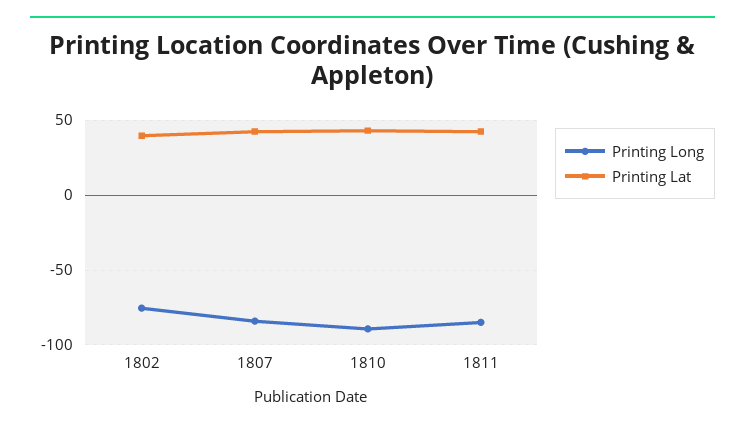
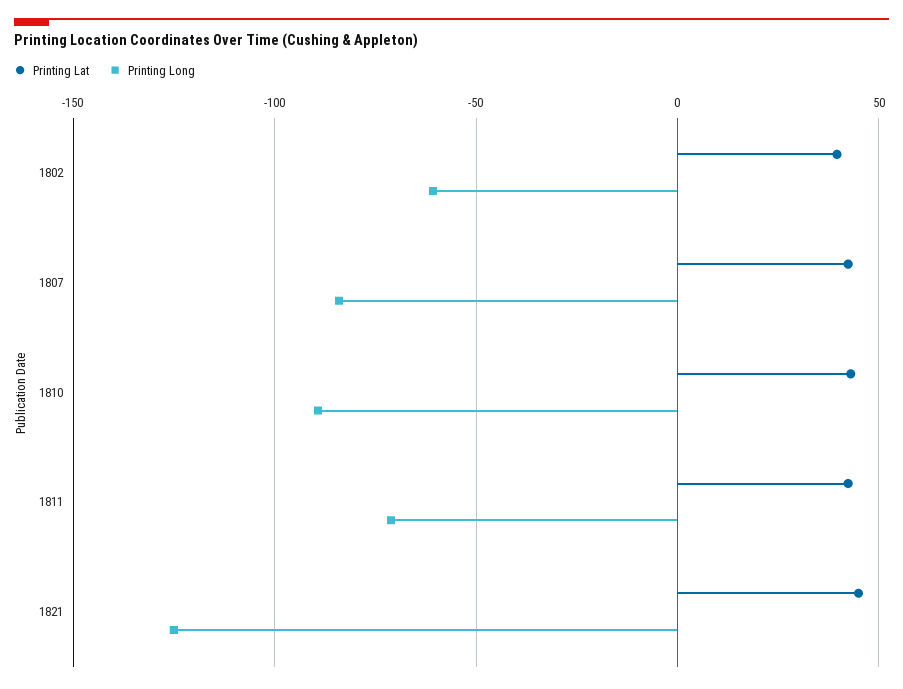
Printing Long, 1802: -75 -> -60
Printing Long, 1811: -85 -> -70
Printing Lat, 1821: none -> 45
Printing Long, 1821: none -> -125

